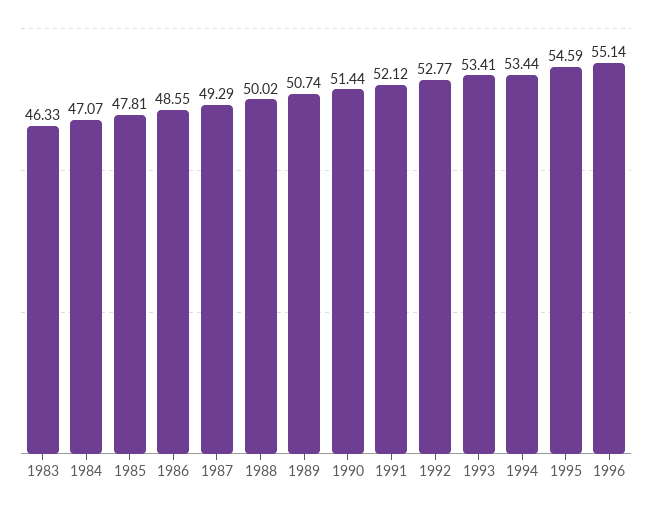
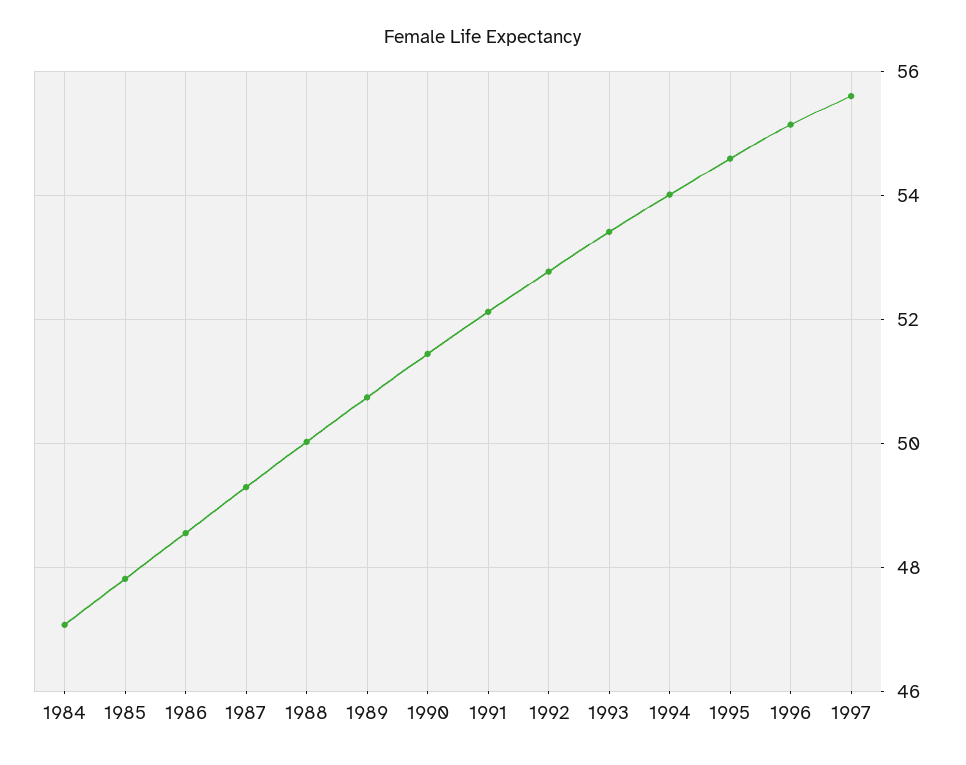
1983: 46.33 -> none
1994: 53.44 -> 54
1997: none -> 55.6

